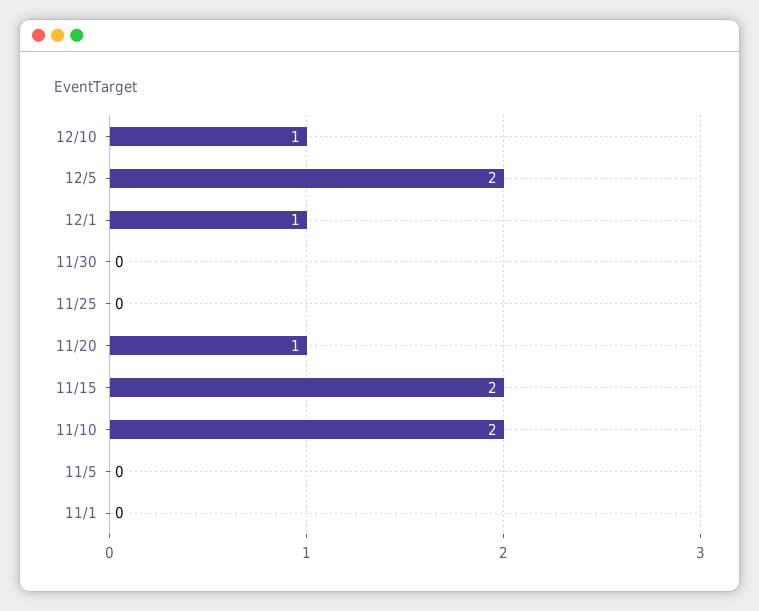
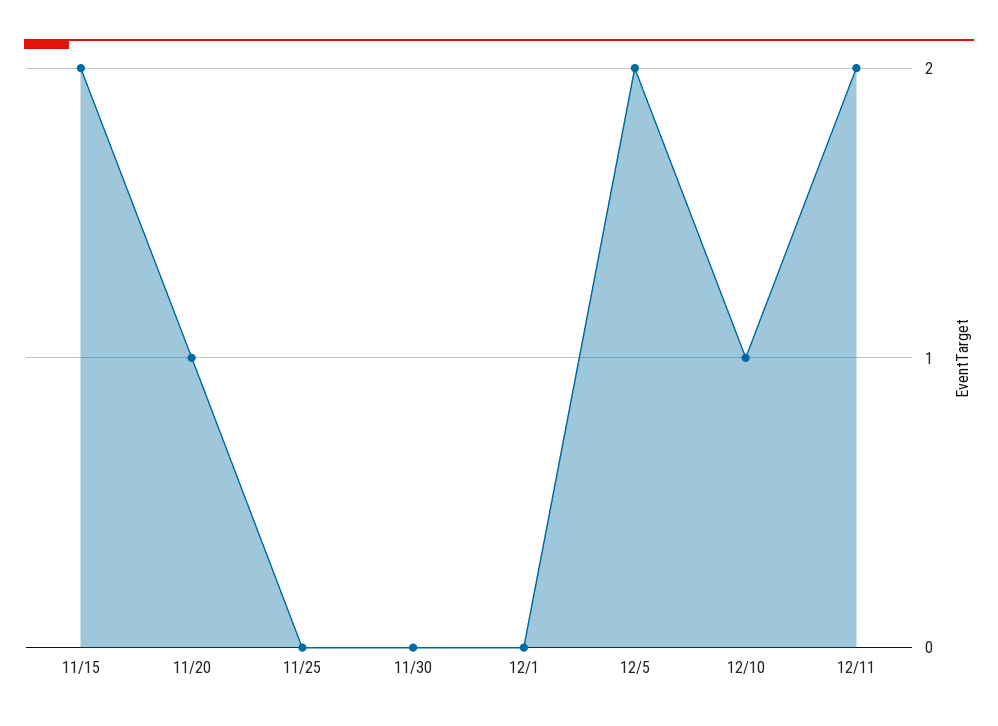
12/1: 1 -> 0
11/10: 2 -> none
11/5: 0 -> none
11/1: 0 -> none
12/11: none -> 2

